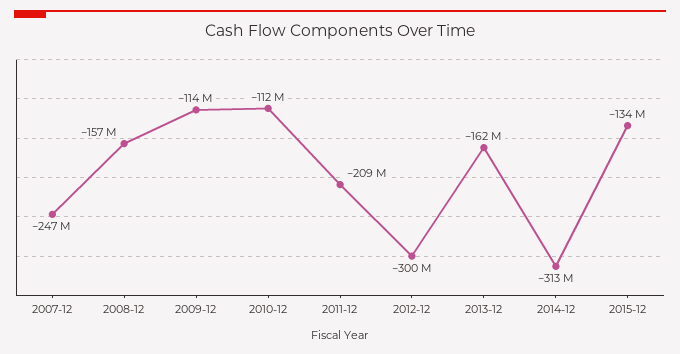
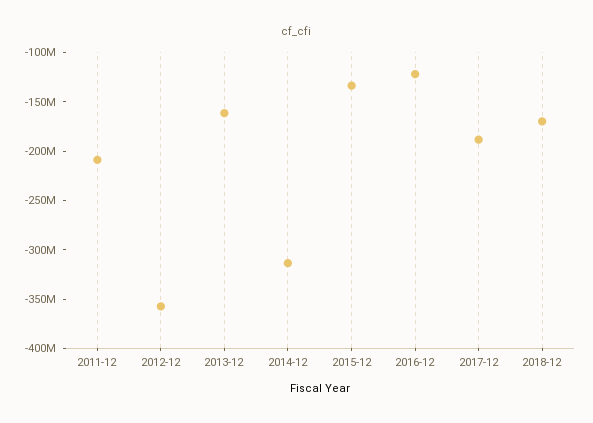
2007-12: -247000000 -> none
2008-12: -157000000 -> none
2009-12: -114000000 -> none
2010-12: -112000000 -> none
2012-12: -300000000 -> -360000000
2016-12: none -> -120000000
2017-12: none -> -190000000
2018-12: none -> -170000000

